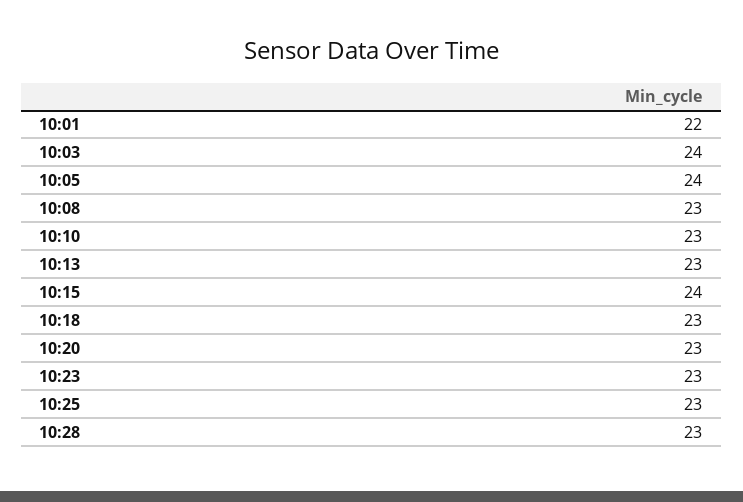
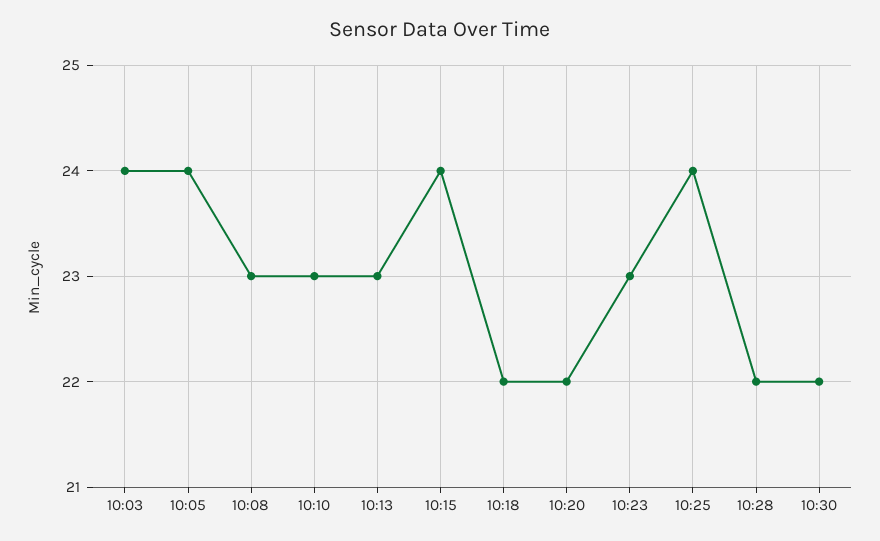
10:01: 22 -> none
10:18: 23 -> 22
10:20: 23 -> 22
10:25: 23 -> 24
10:28: 23 -> 22
10:30: none -> 22

